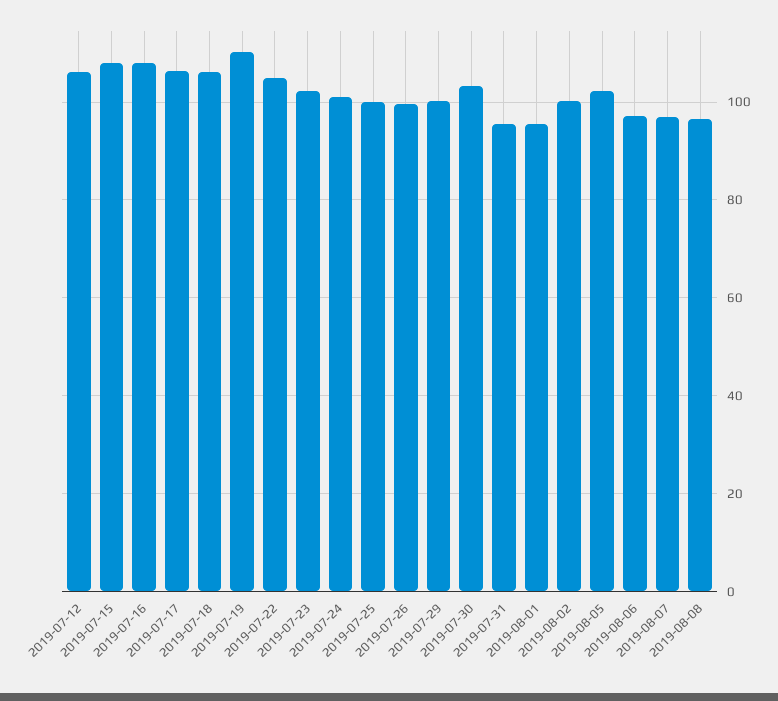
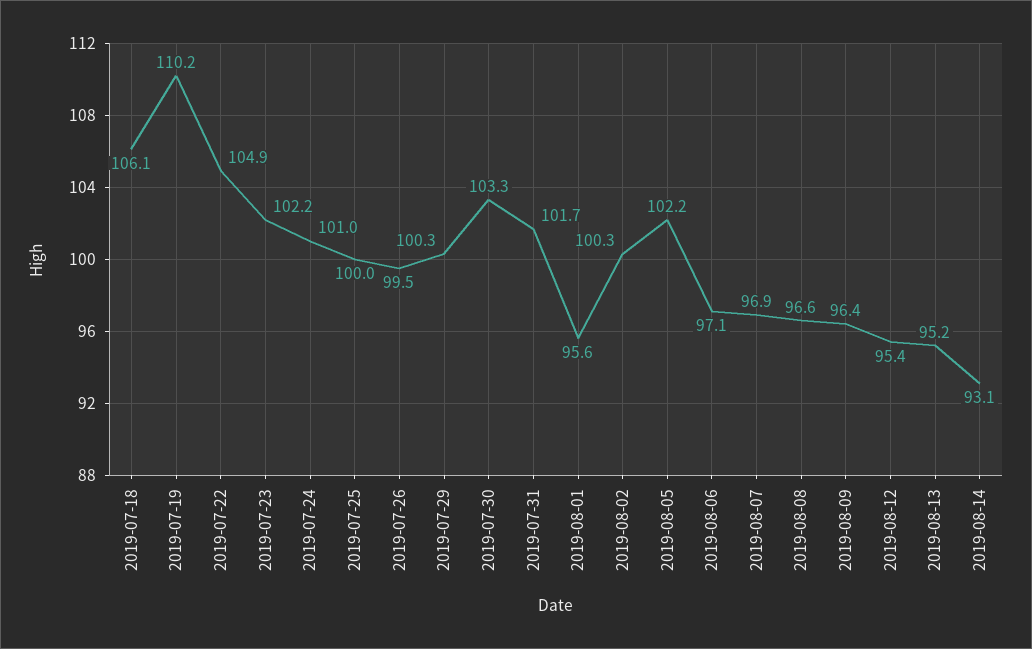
2019-07-12: 106 -> none
2019-07-15: 108 -> none
2019-07-16: 108 -> none
2019-07-17: 106 -> none
2019-07-31: 96 -> 101.7
2019-08-09: none -> 96.4
2019-08-12: none -> 95.4
2019-08-13: none -> 95.2
2019-08-14: none -> 93.1

